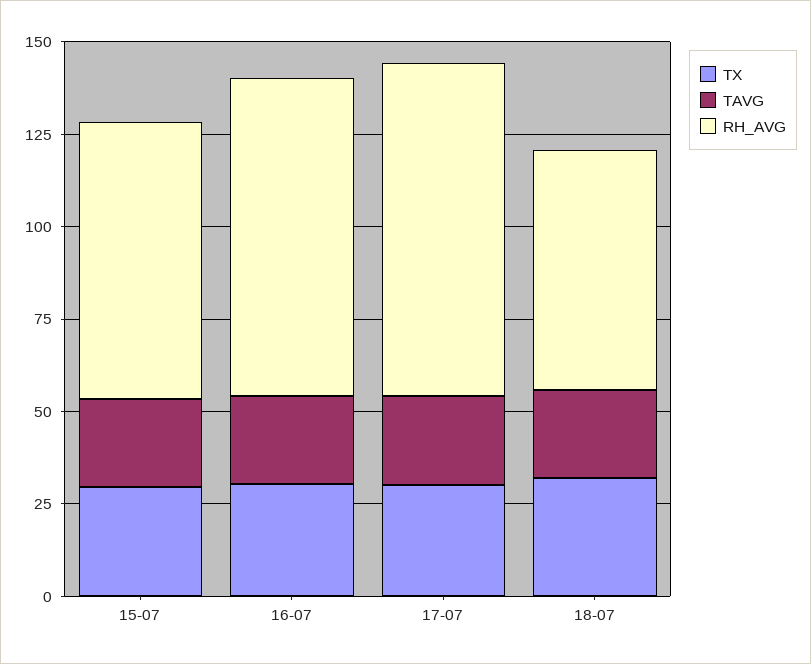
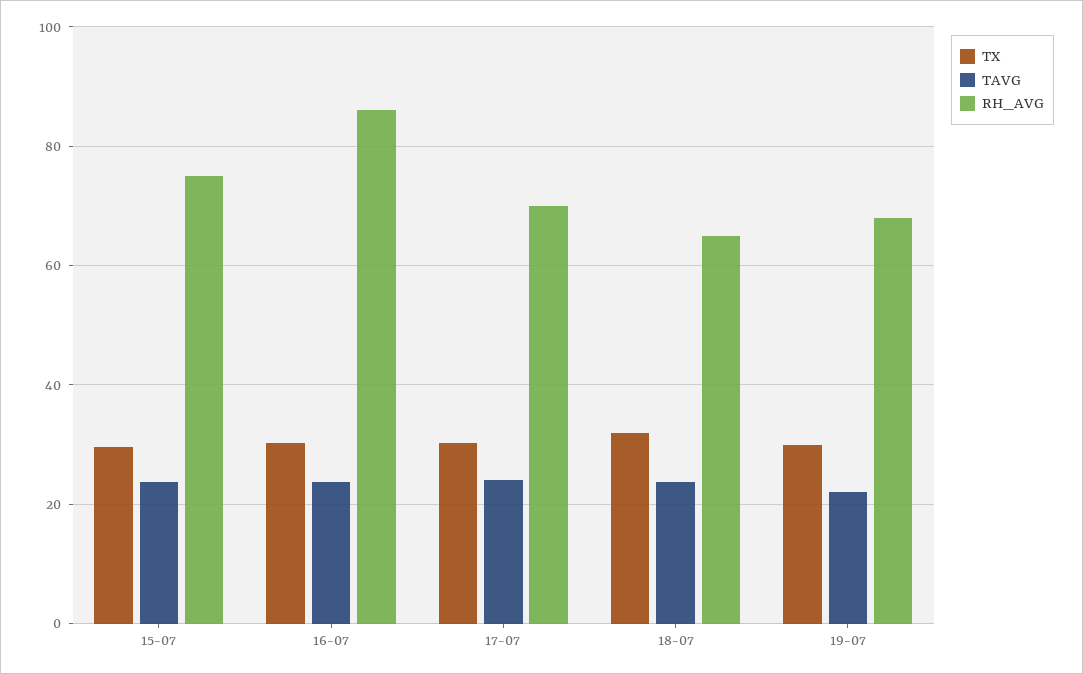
RH_AVG, 17-07: 90 -> 70
TX, 19-07: none -> 30
TAVG, 19-07: none -> 22
RH_AVG, 19-07: none -> 68

